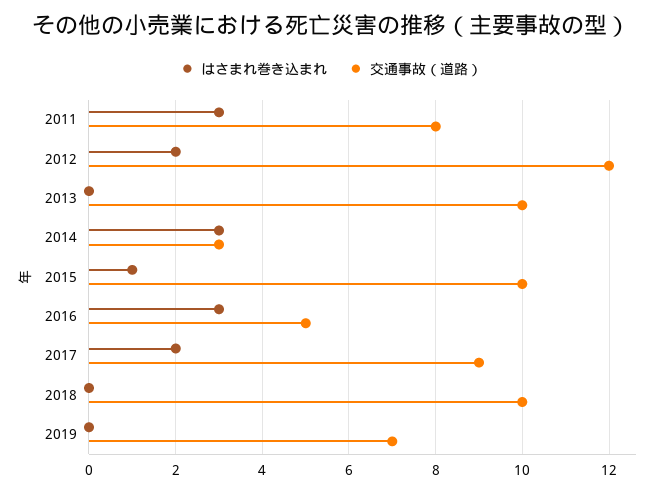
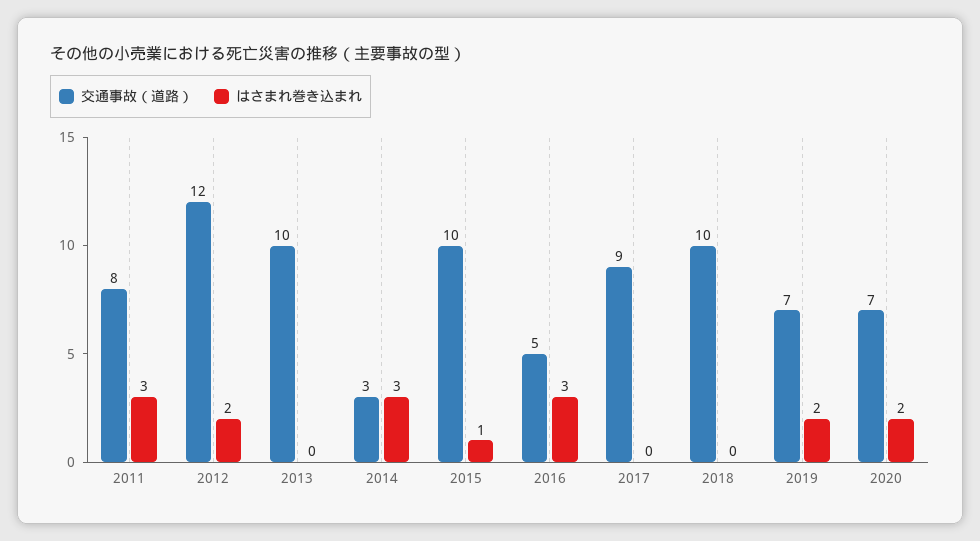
はさまれ巻き込まれ, 2017: 2 -> 0
はさまれ巻き込まれ, 2019: 0 -> 2
交通事故（道路）, 2020: none -> 7
はさまれ巻き込まれ, 2020: none -> 2

